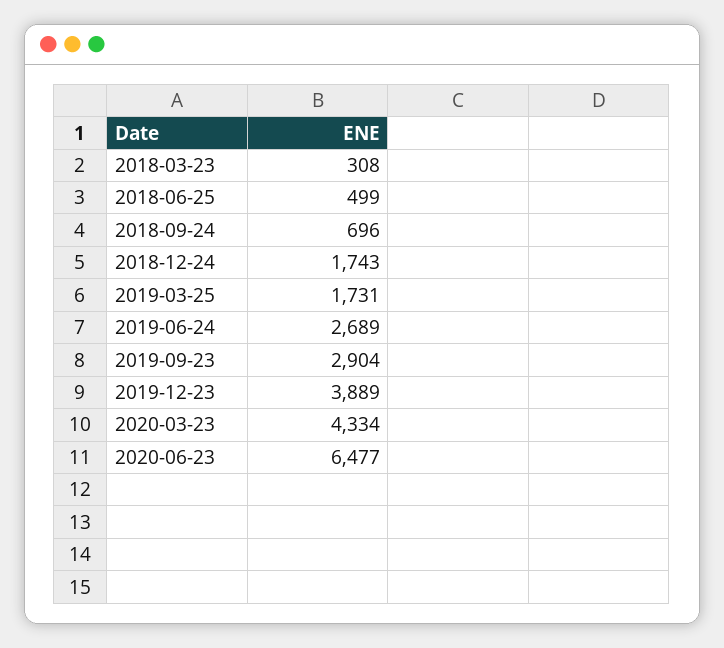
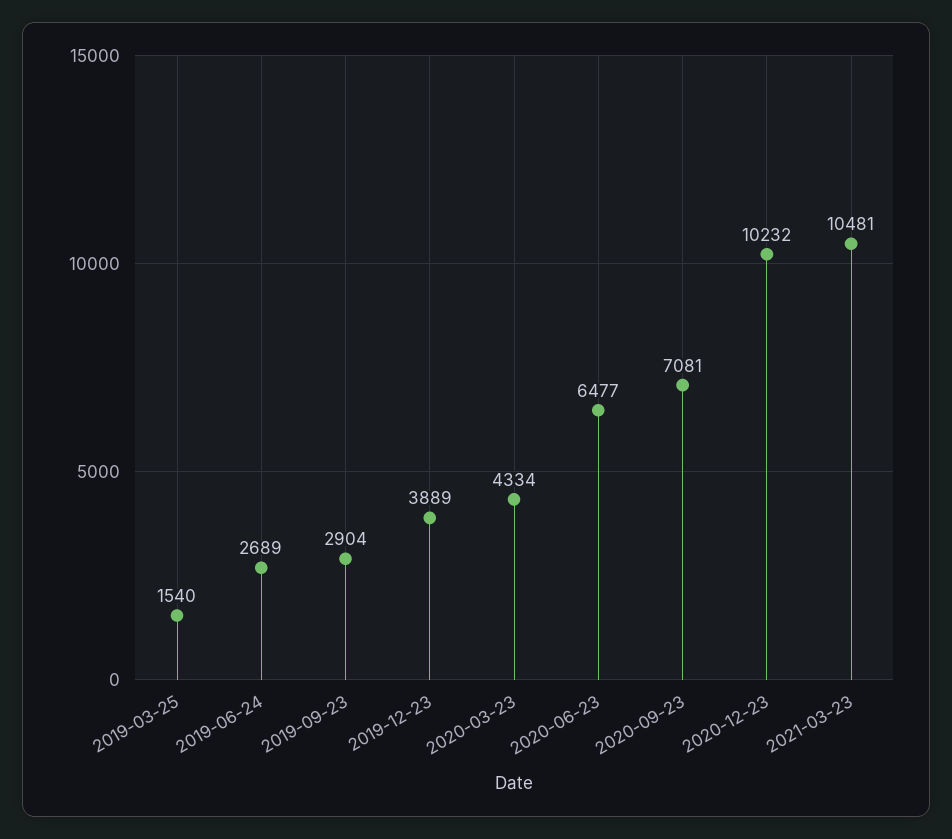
2018-03-23: 308 -> none
2018-06-25: 499 -> none
2018-09-24: 696 -> none
2018-12-24: 1743 -> none
2019-03-25: 1731 -> 1540
2020-09-23: none -> 7081
2020-12-23: none -> 10232
2021-03-23: none -> 10481

